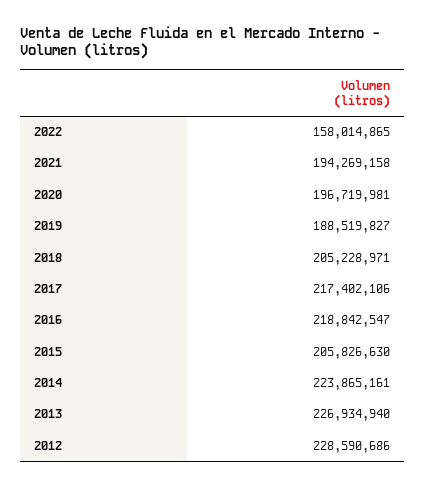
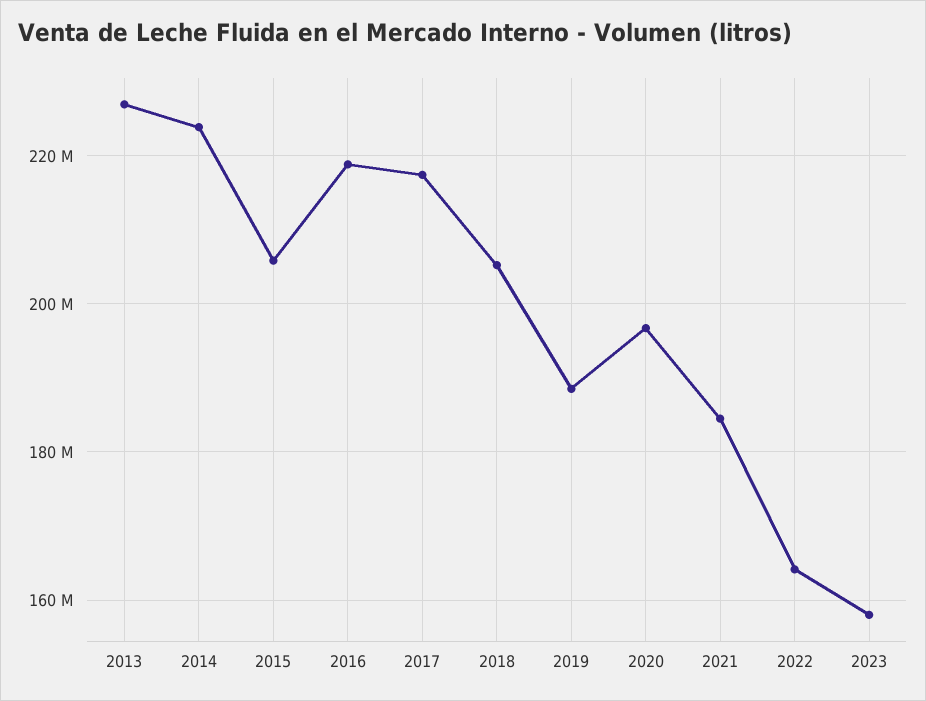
2022: 158014865 -> 164000000
2021: 194269158 -> 184000000
2012: 228590686 -> none
2023: none -> 158000000

